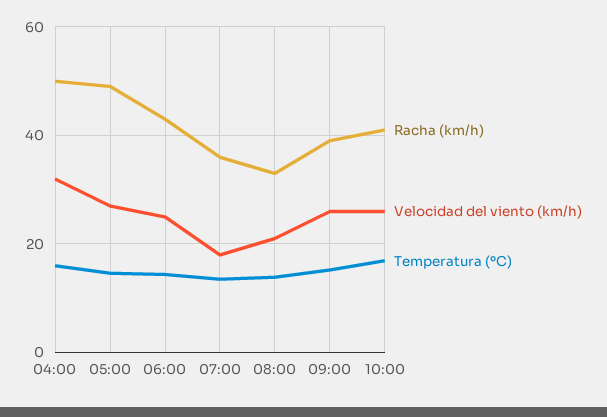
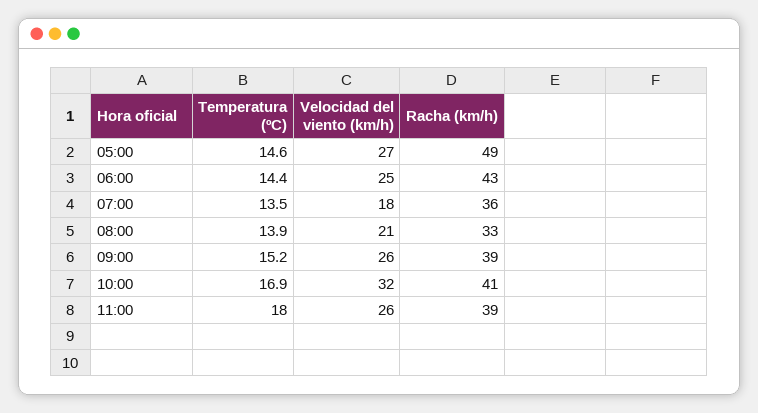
Racha (km/h), 04:00: 50 -> none
Velocidad del viento (km/h), 04:00: 32 -> none
Temperatura (ºC), 04:00: 16 -> none
Velocidad del viento (km/h), 10:00: 26 -> 32
Temperatura (ºC), 11:00: none -> 18
Velocidad del viento (km/h), 11:00: none -> 26
Racha (km/h), 11:00: none -> 39

